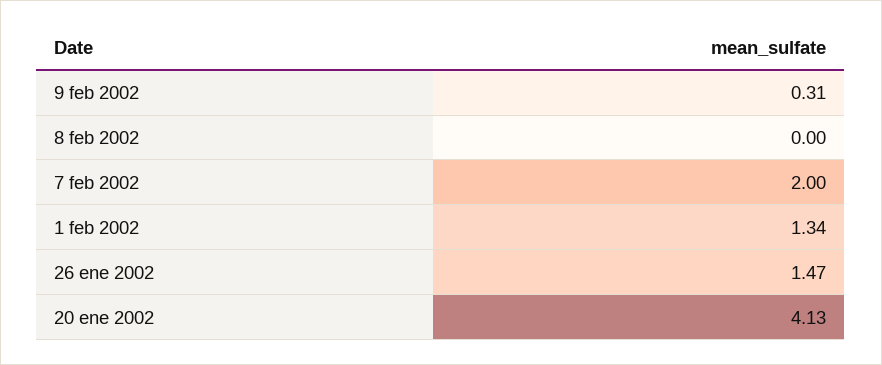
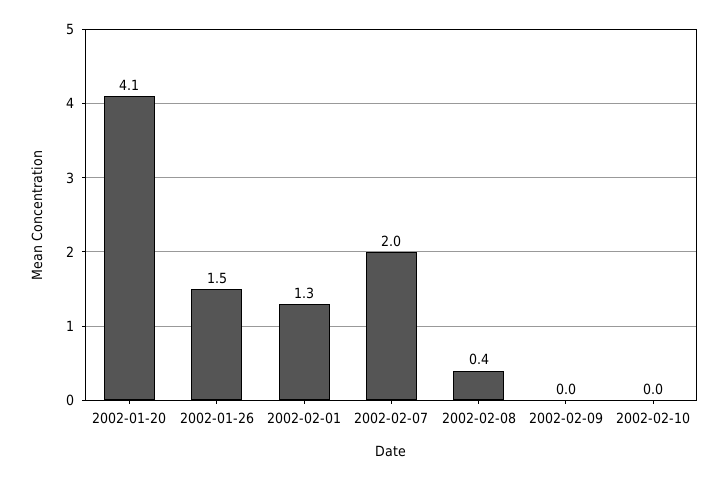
9 feb 2002: 0.31 -> 0
8 feb 2002: 0 -> 0.4
2002-02-10: none -> 0

